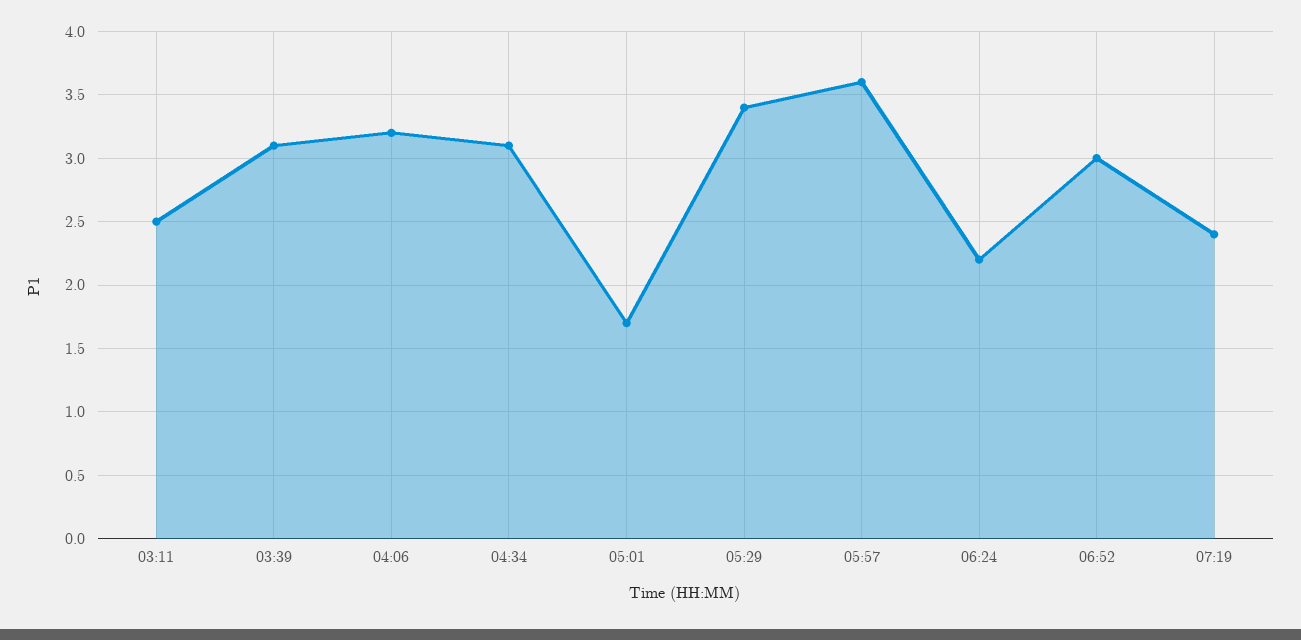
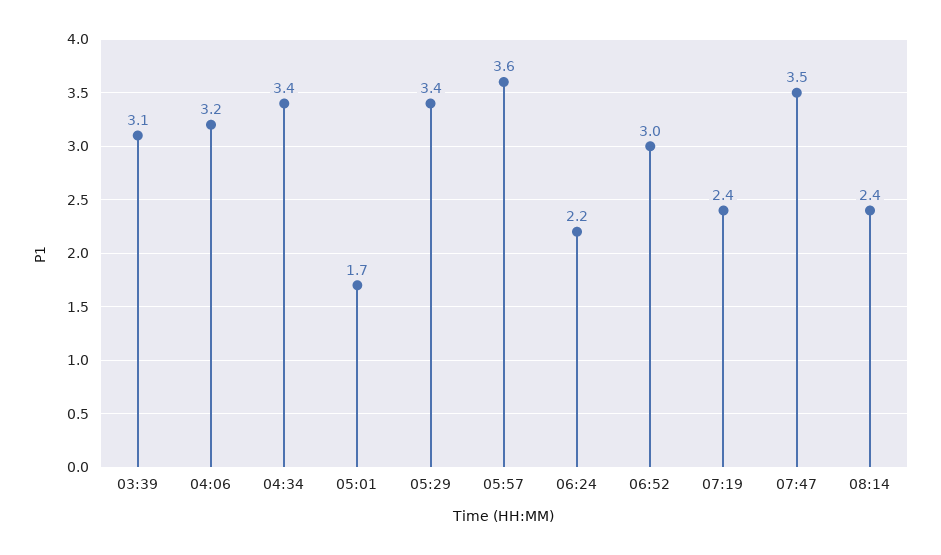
03:11: 2.5 -> none
04:34: 3.1 -> 3.4
07:47: none -> 3.5
08:14: none -> 2.4

